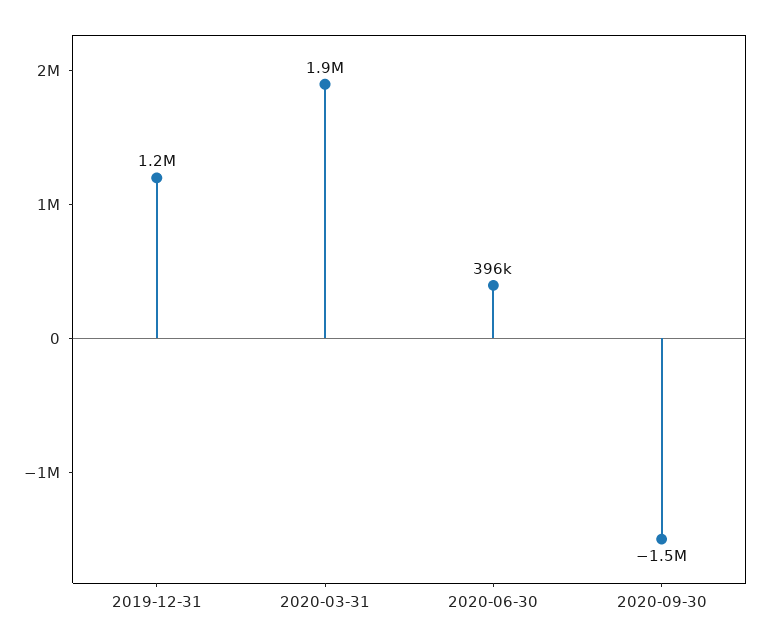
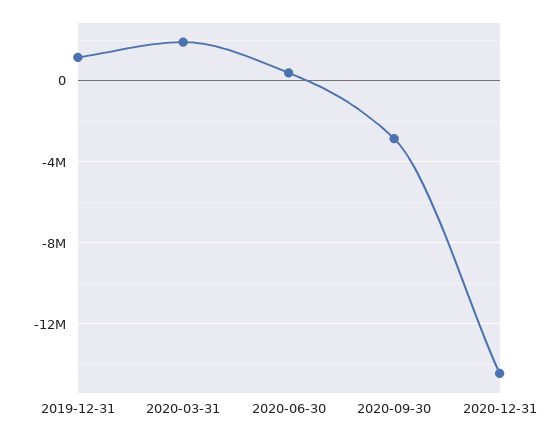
2020-09-30: -1500000 -> -3000000
2020-12-31: none -> -14500000

